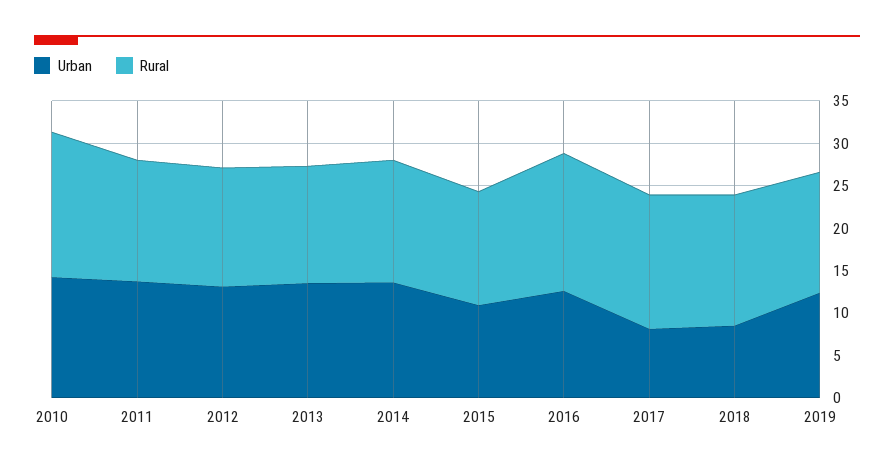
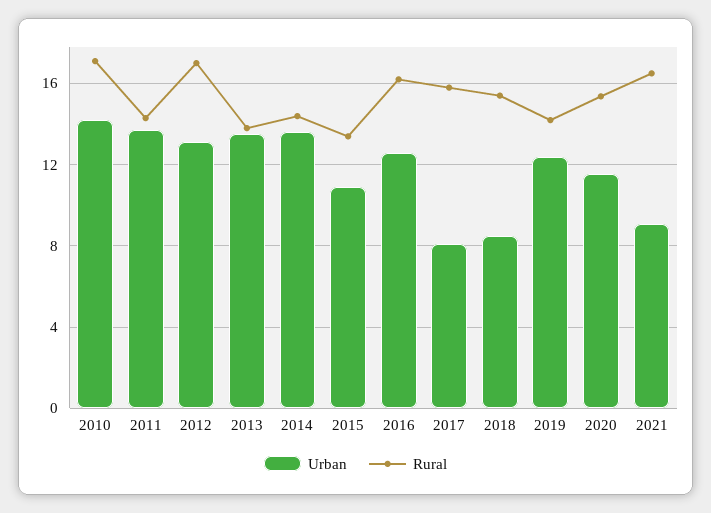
Rural, 2012: 14 -> 17
Urban, 2020: none -> 11.5
Rural, 2020: none -> 15.5
Urban, 2021: none -> 9
Rural, 2021: none -> 16.5

